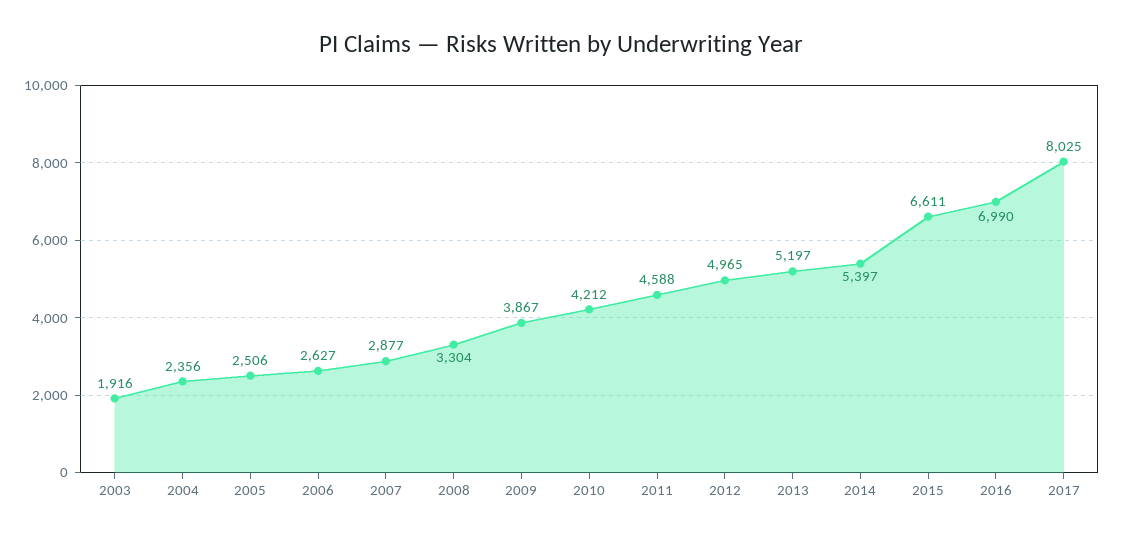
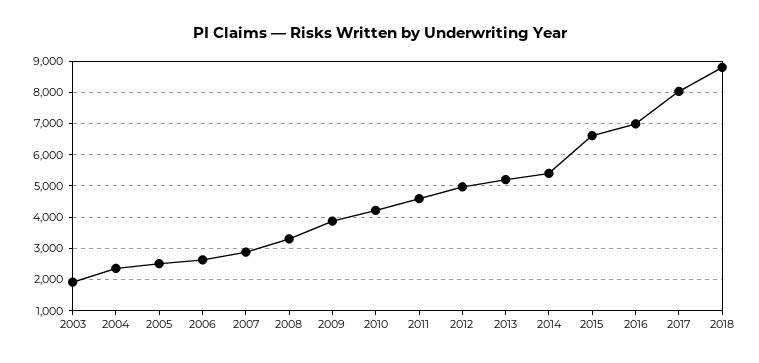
2018: none -> 8800

